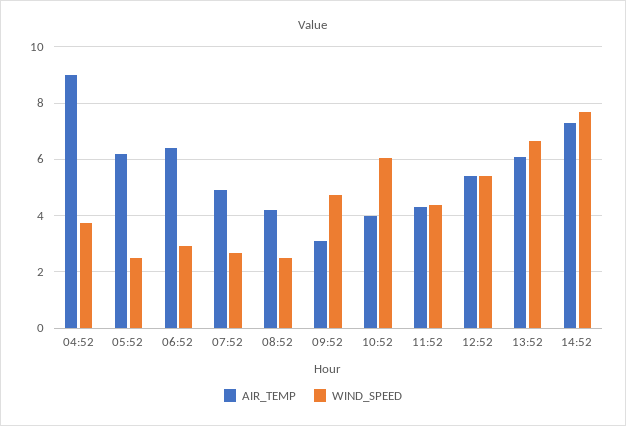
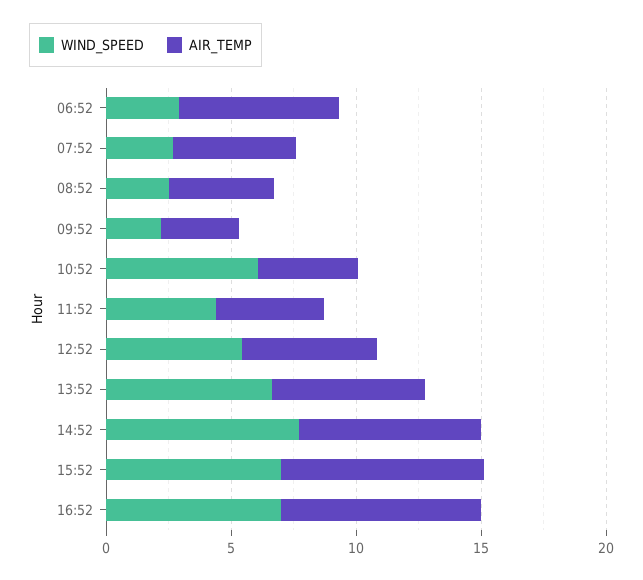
AIR_TEMP, 04:52: 9 -> none
WIND_SPEED, 04:52: 3.75 -> none
AIR_TEMP, 05:52: 6.25 -> none
WIND_SPEED, 05:52: 2.5 -> none
WIND_SPEED, 09:52: 4.75 -> 2
WIND_SPEED, 15:52: none -> 7
AIR_TEMP, 15:52: none -> 8
WIND_SPEED, 16:52: none -> 7
AIR_TEMP, 16:52: none -> 8

